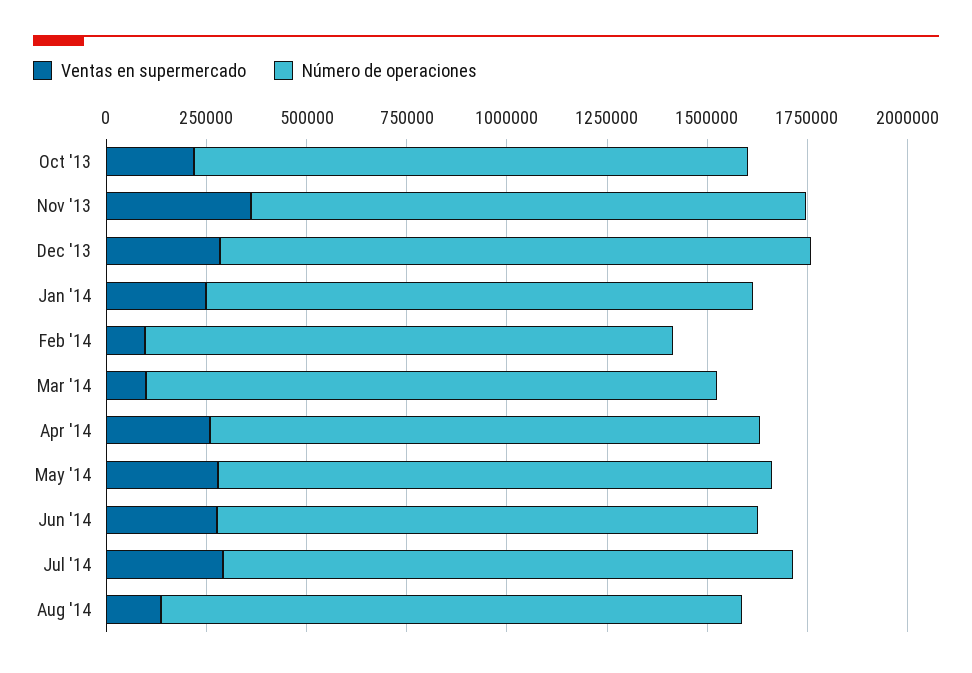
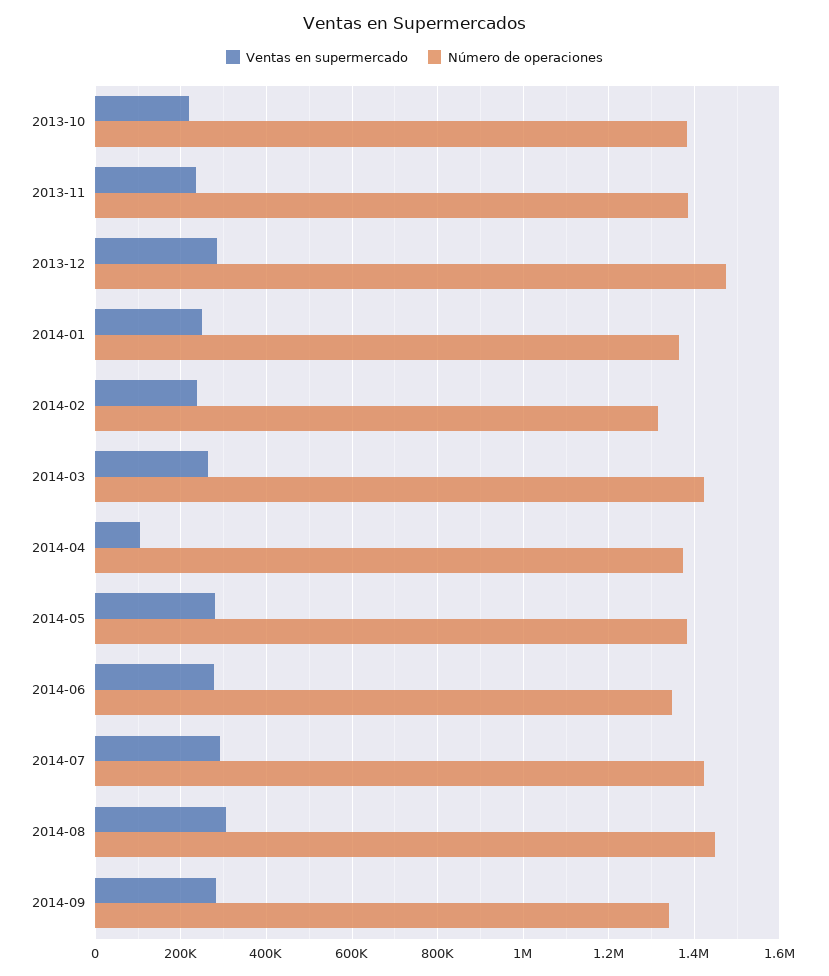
Ventas en supermercado, Nov '13: 350000 -> 240000
Ventas en supermercado, Feb '14: 100000 -> 240000
Ventas en supermercado, Mar '14: 100000 -> 260000
Ventas en supermercado, Apr '14: 250000 -> 100000
Ventas en supermercado, Aug '14: 150000 -> 300000
Ventas en supermercado, 2014-09: none -> 280000
Número de operaciones, 2014-09: none -> 1340000

